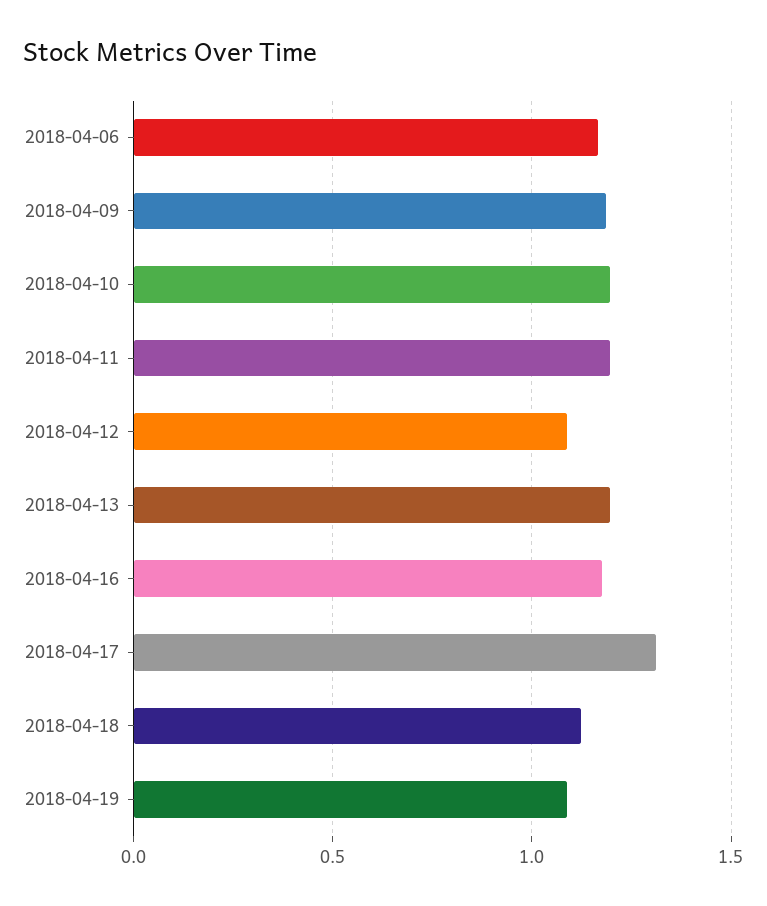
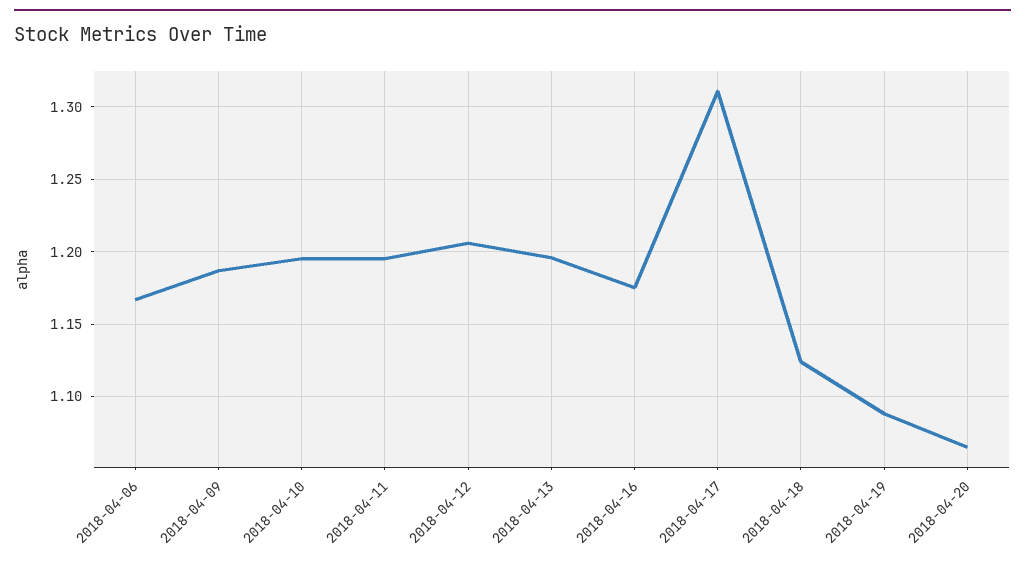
2018-04-12: 1.1 -> 1.205
2018-04-20: none -> 1.065

